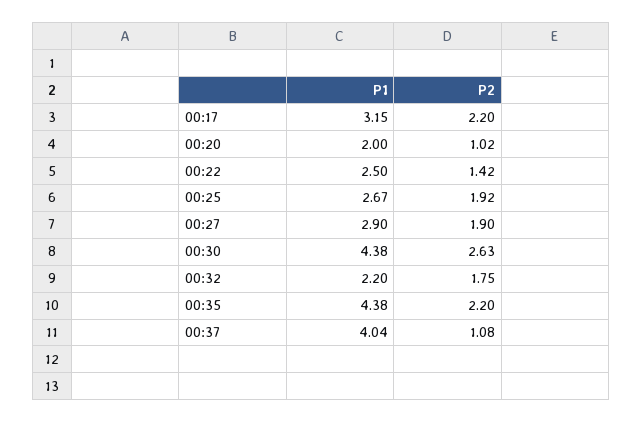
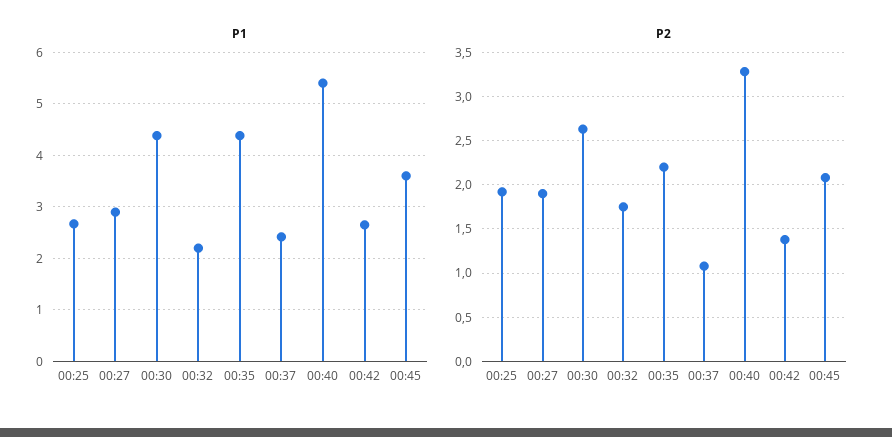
P1, 00:17: 3.15 -> none
P2, 00:17: 2.2 -> none
P1, 00:20: 2 -> none
P2, 00:20: 1.02 -> none
P1, 00:22: 2.5 -> none
P2, 00:22: 1.42 -> none
P1, 00:37: 4.04 -> 2.4
P1, 00:40: none -> 5.4
P1, 00:42: none -> 2.6
P1, 00:45: none -> 3.6
P2, 00:40: none -> 3.3
P2, 00:42: none -> 1.4
P2, 00:45: none -> 2.1

